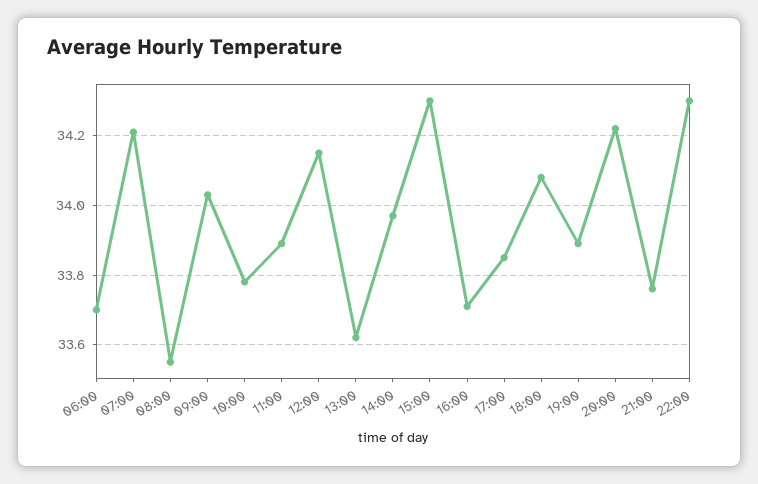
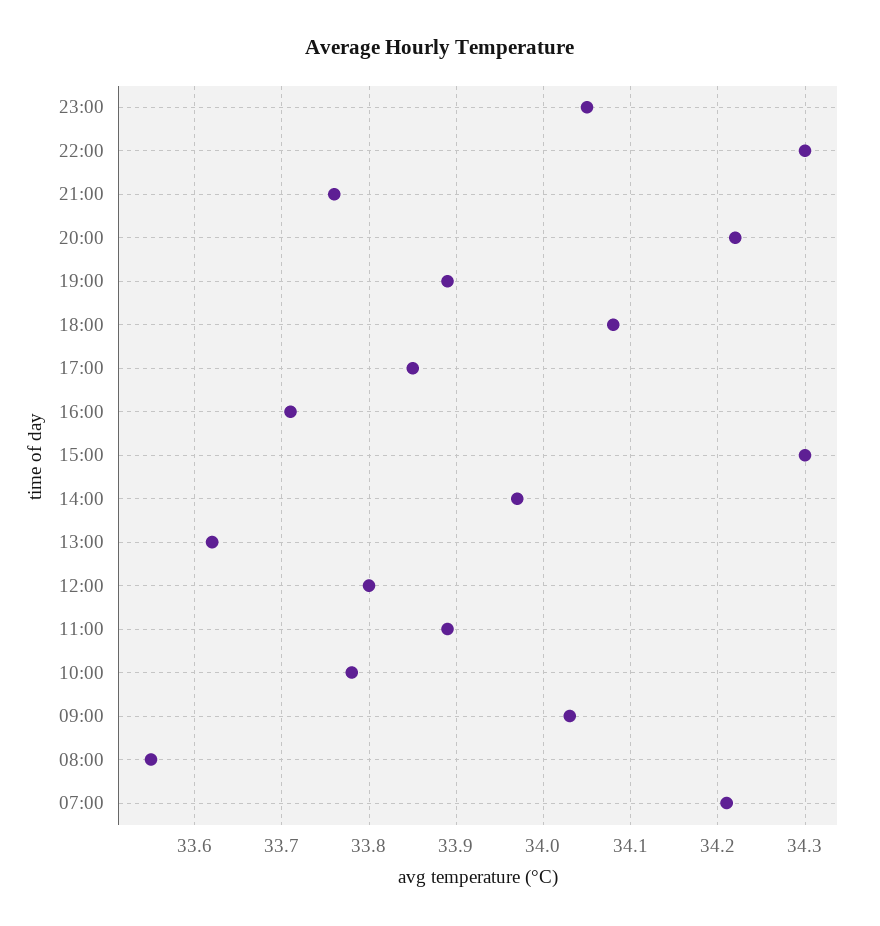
06:00: 33.7 -> none
12:00: 34.15 -> 33.8
23:00: none -> 34.05

